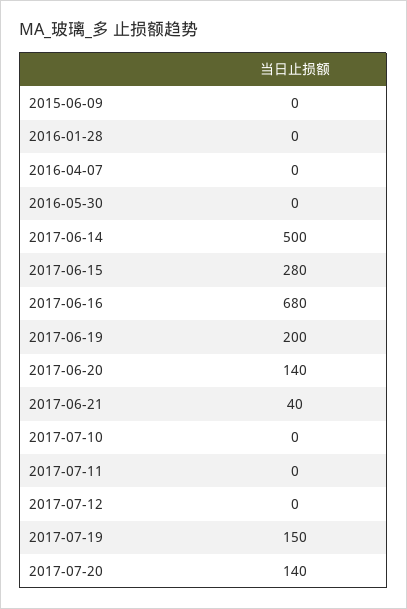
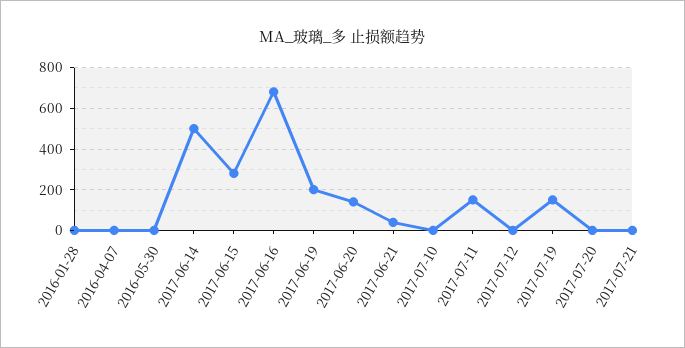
2015-06-09: 0 -> none
2017-07-11: 0 -> 150
2017-07-20: 140 -> 0
2017-07-21: none -> 0

